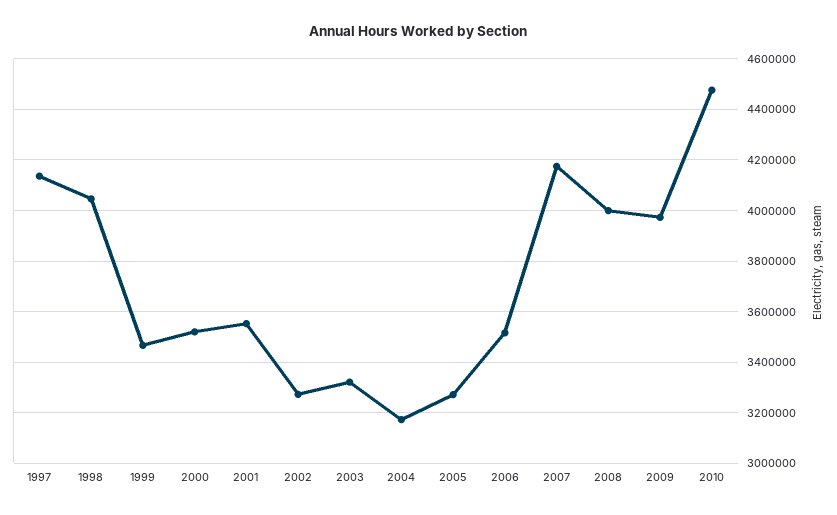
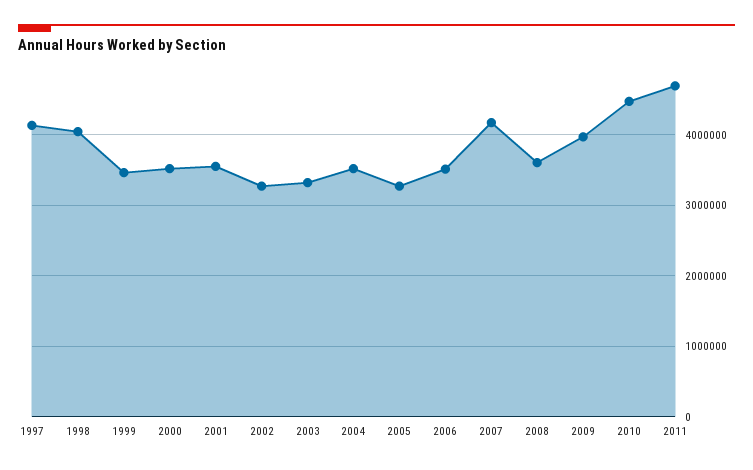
2004: 3175000 -> 3500000
2008: 4000000 -> 3600000
2011: none -> 4700000

